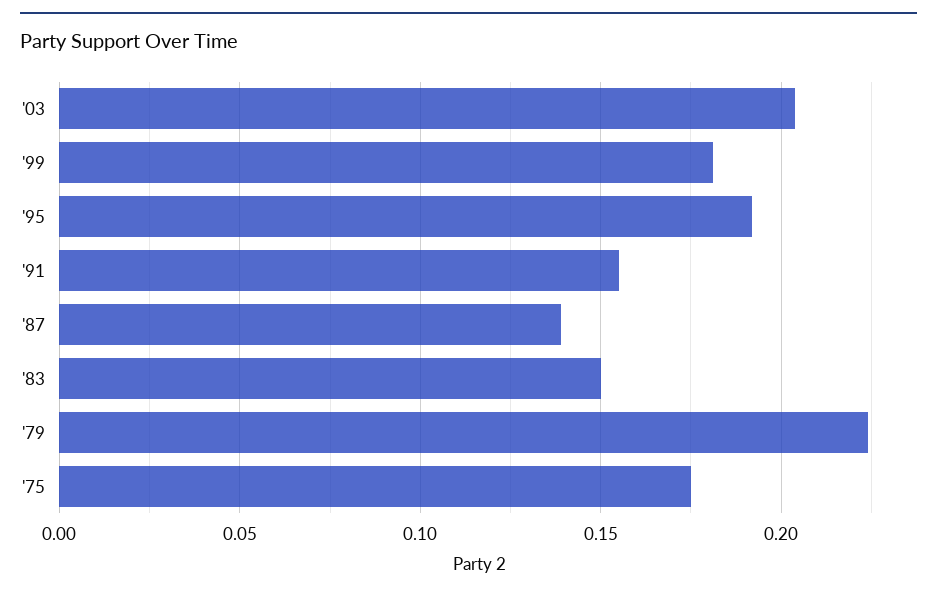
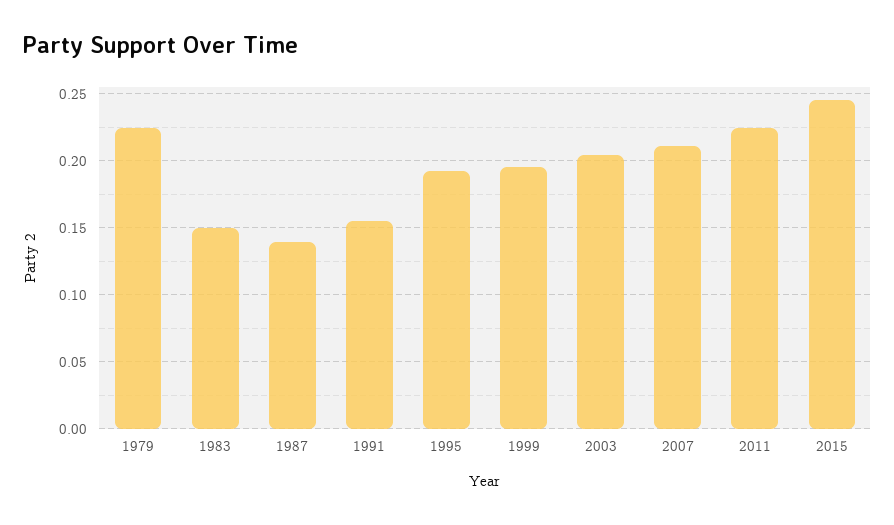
'99: 0.18 -> 0.195
'75: 0.175 -> none
2007: none -> 0.21
2011: none -> 0.225
2015: none -> 0.245

